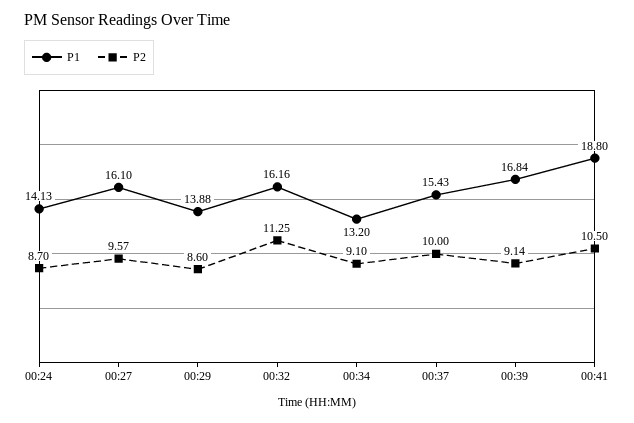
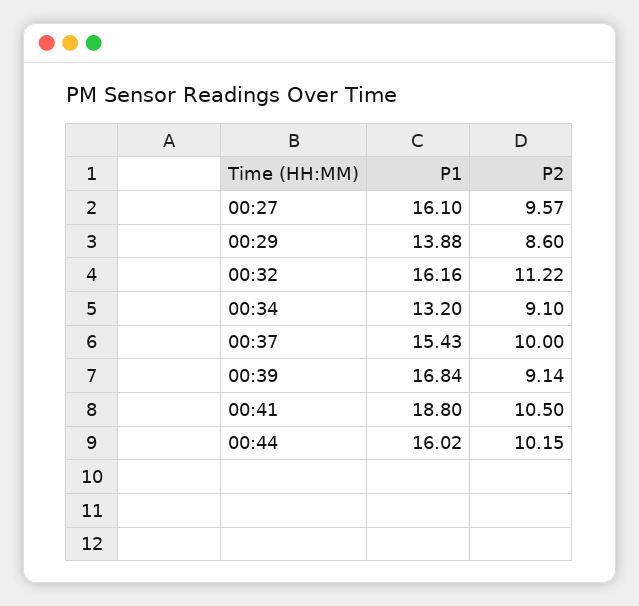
P1, 00:24: 14.13 -> none
P2, 00:24: 8.7 -> none
P2, 00:32: 11.25 -> 11.22
P1, 00:44: none -> 16.02
P2, 00:44: none -> 10.15

